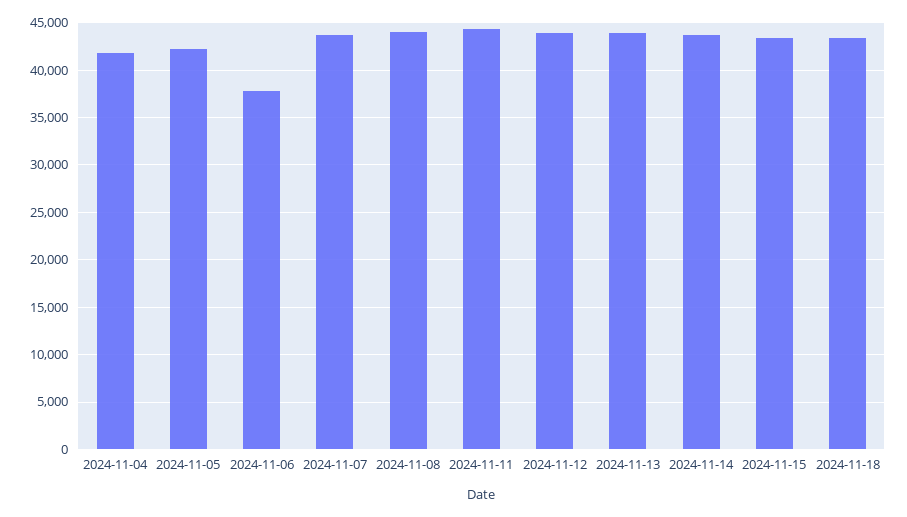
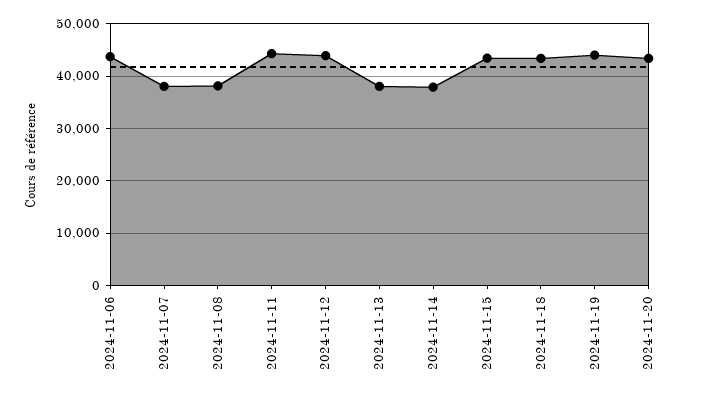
2024-11-04: 42000 -> none
2024-11-05: 42000 -> none
2024-11-06: 38000 -> 44000
2024-11-07: 44000 -> 38000
2024-11-08: 44000 -> 38000
2024-11-13: 44000 -> 38000
2024-11-14: 44000 -> 38000
2024-11-19: none -> 44000
2024-11-20: none -> 44000

